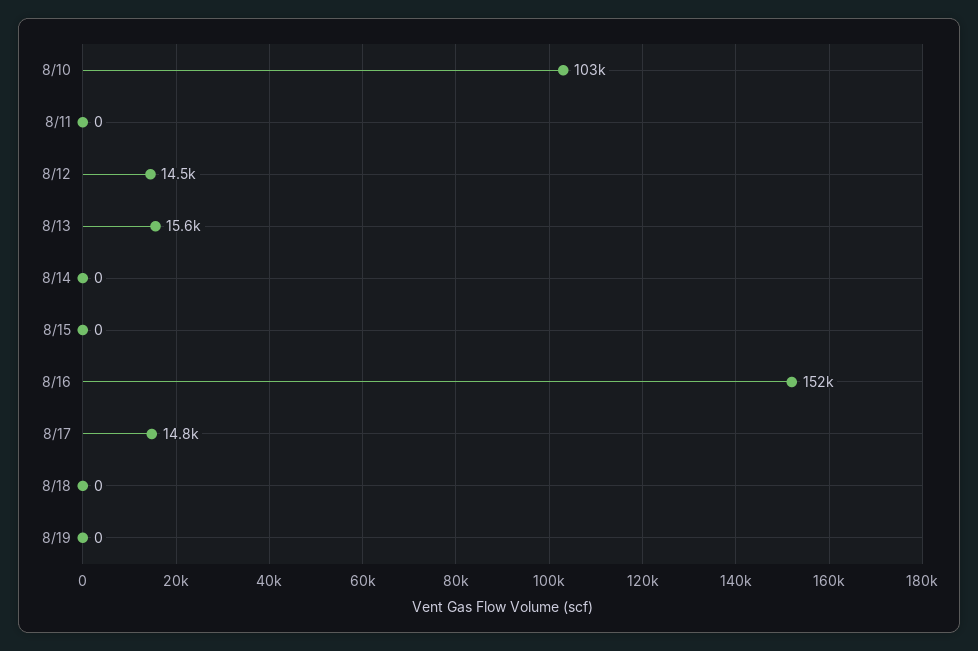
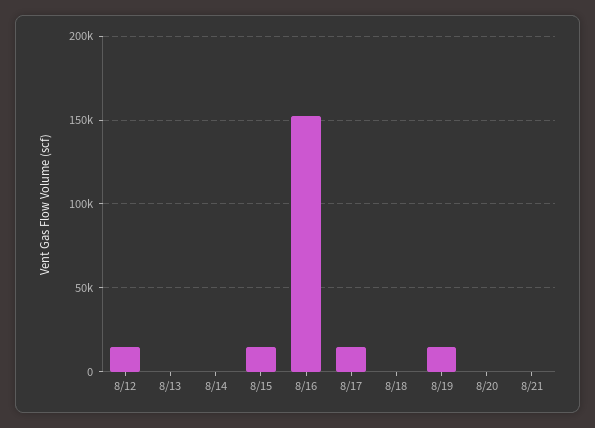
8/10: 103000 -> none
8/11: 0 -> none
8/13: 15600 -> 0
8/15: 0 -> 15000
8/19: 0 -> 15000
8/20: none -> 0
8/21: none -> 0

